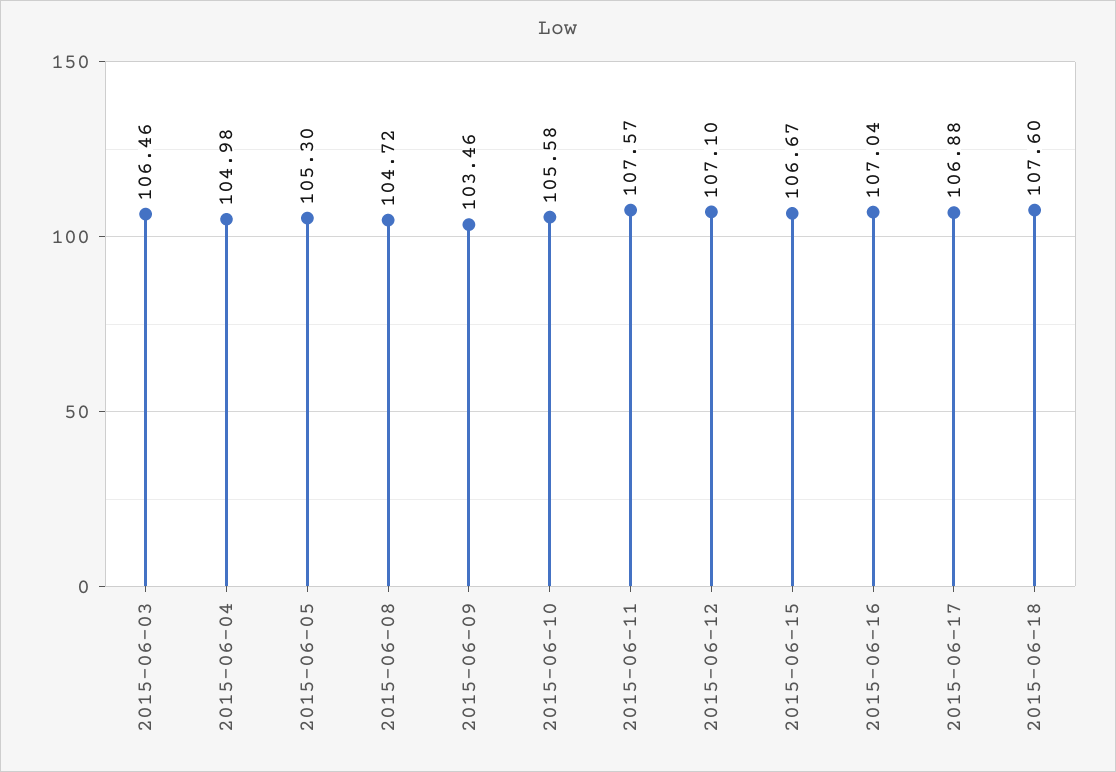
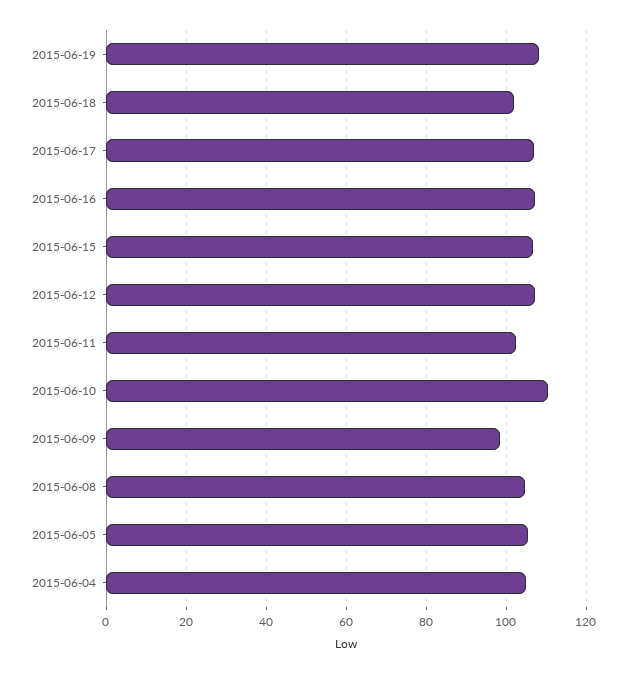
2015-06-03: 106.46 -> none
2015-06-09: 103.46 -> 98
2015-06-10: 105.58 -> 110
2015-06-11: 107.57 -> 102
2015-06-18: 107.6 -> 102
2015-06-19: none -> 108

